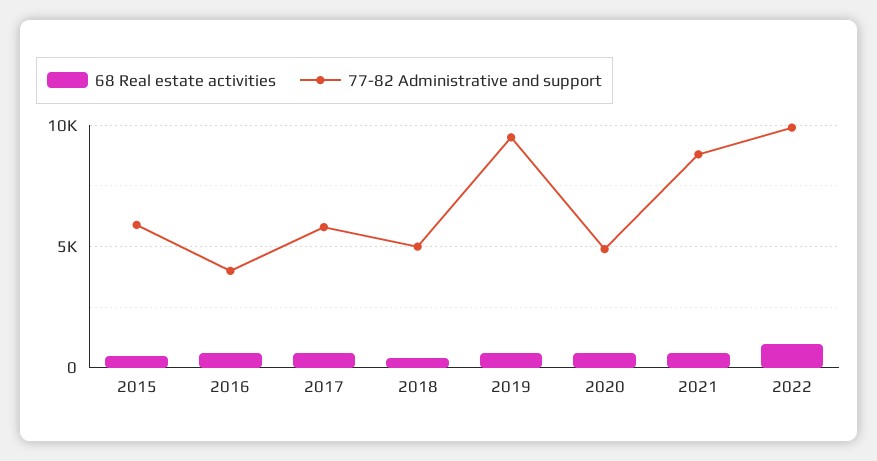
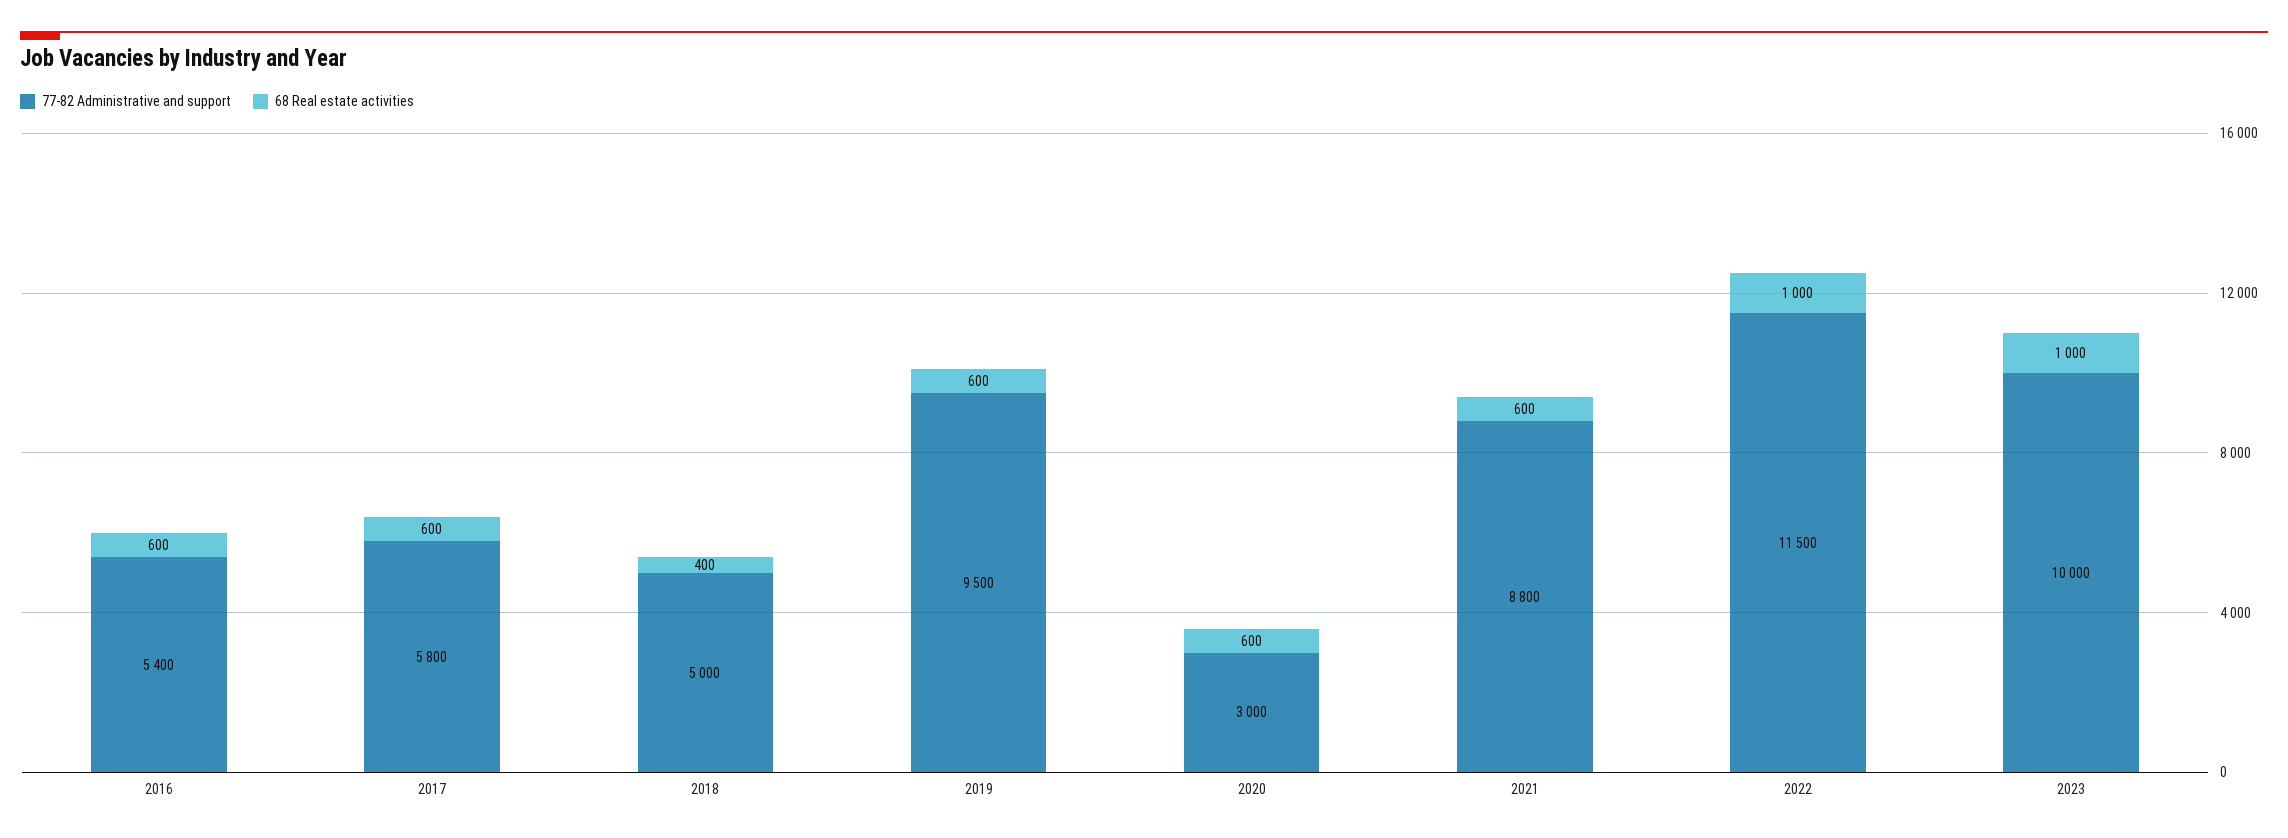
68 Real estate activities, 2015: 500 -> none
77-82 Administrative and support, 2015: 6000 -> none
77-82 Administrative and support, 2016: 4000 -> 5400
77-82 Administrative and support, 2020: 5000 -> 3000
77-82 Administrative and support, 2022: 10000 -> 11500
77-82 Administrative and support, 2023: none -> 10000
68 Real estate activities, 2023: none -> 1000

